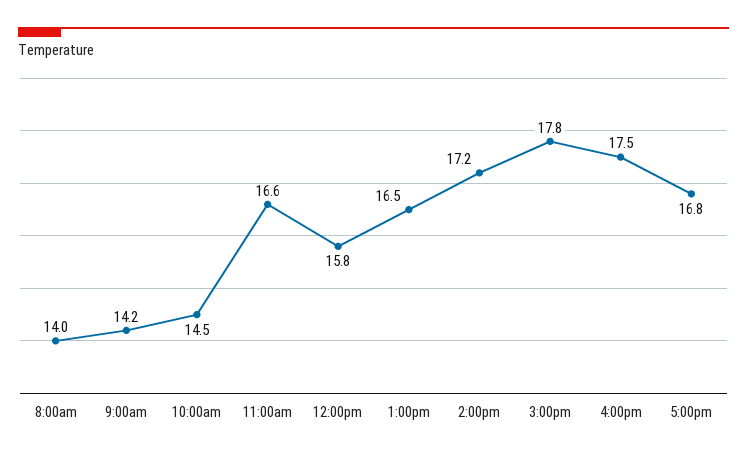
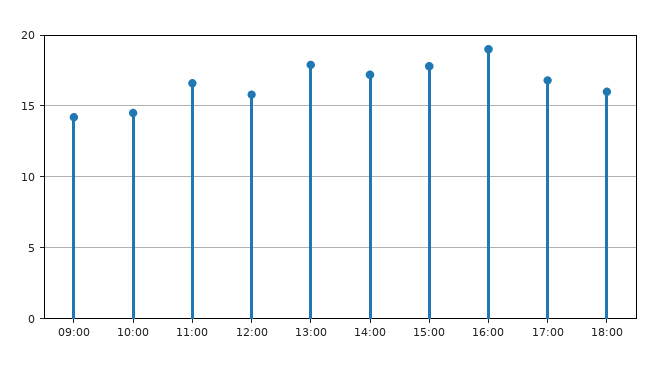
8:00am: 14 -> none
1:00pm: 16.5 -> 18
4:00pm: 17.5 -> 19
18:00: none -> 16

